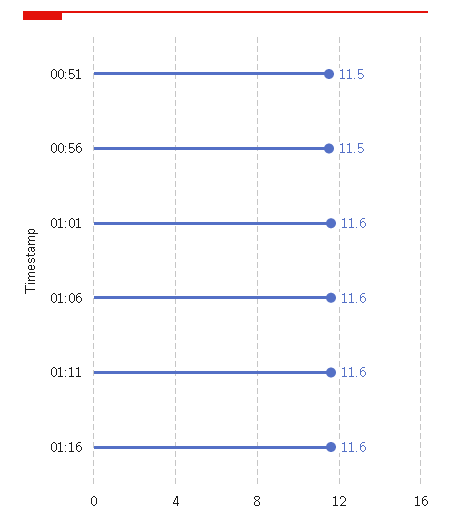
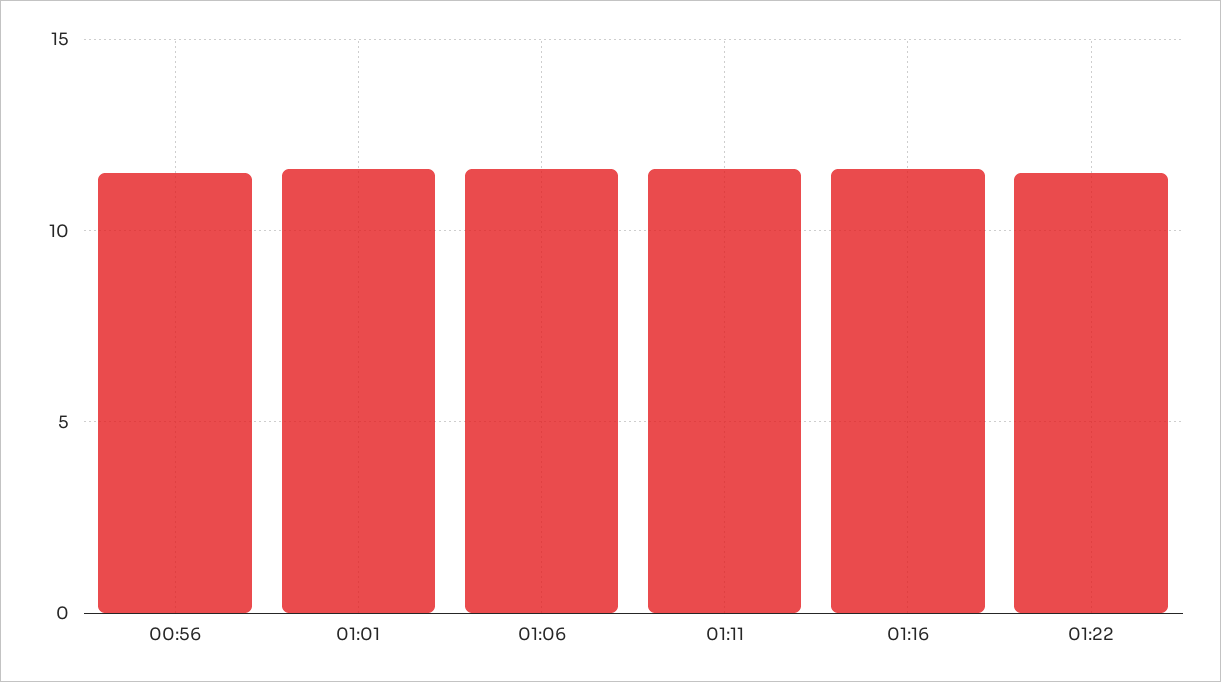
00:51: 11.5 -> none
01:22: none -> 11.5

